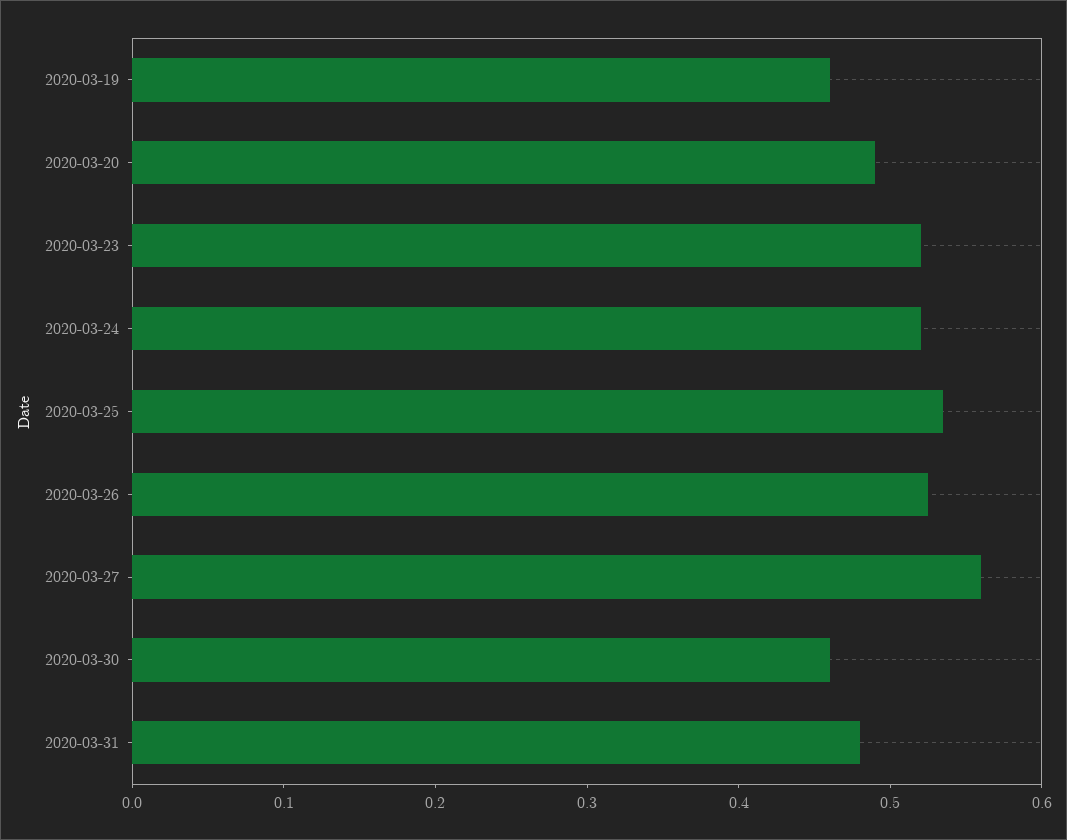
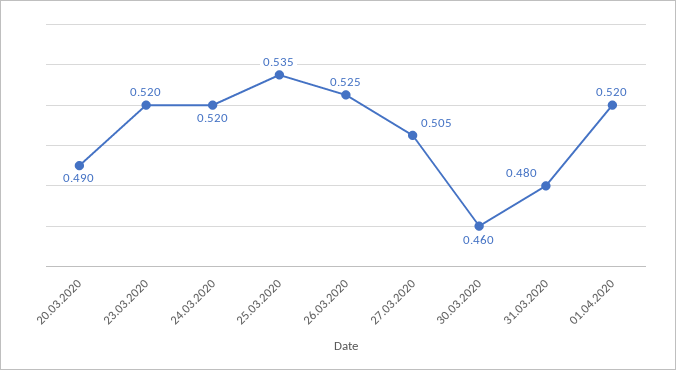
2020-03-19: 0.46 -> none
2020-03-27: 0.56 -> 0.505
01.04.2020: none -> 0.52

